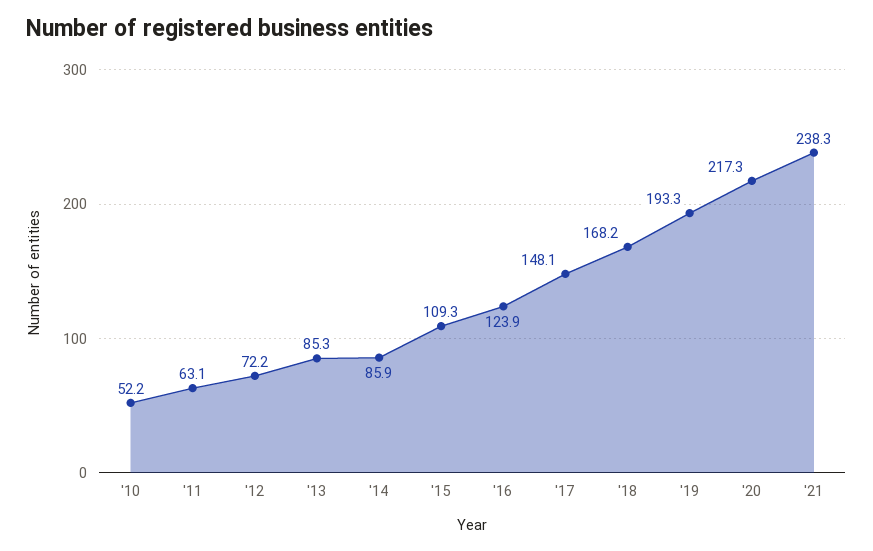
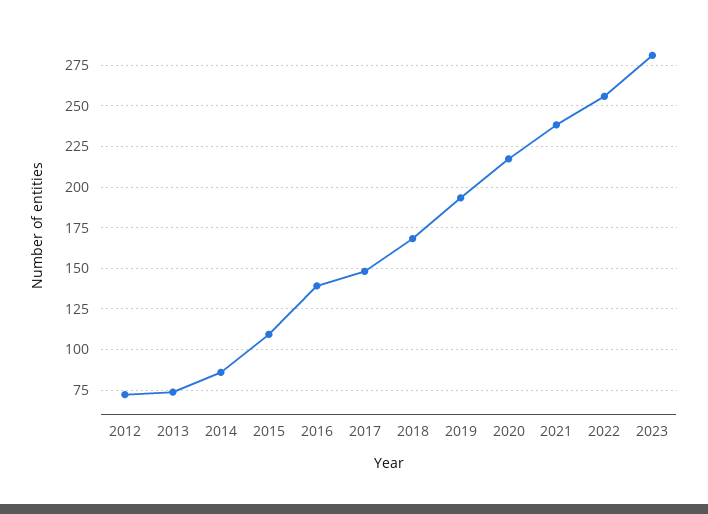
'10: 52.2 -> none
'11: 63.1 -> none
'13: 85.3 -> 75
'16: 123.9 -> 140
2022: none -> 255
2023: none -> 280

